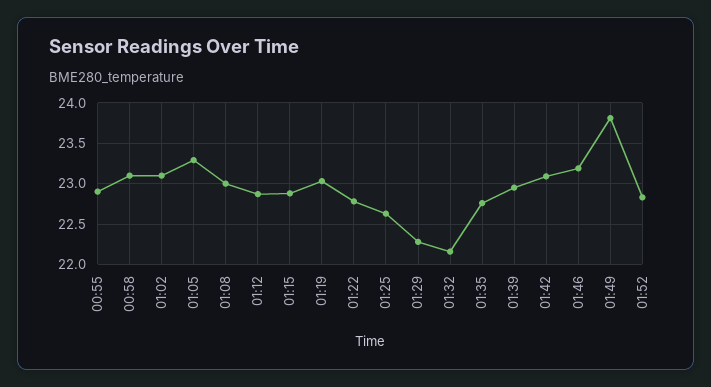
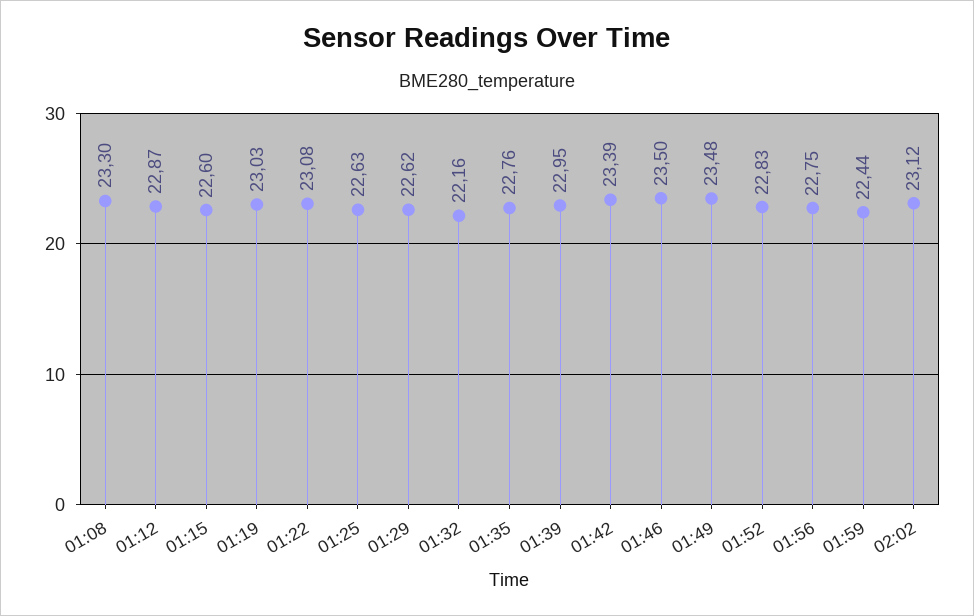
00:55: 22.9 -> none
00:58: 23.1 -> none
01:02: 23.1 -> none
01:05: 23.3 -> none
01:08: 23 -> 23.3
01:15: 22.9 -> 22.6
01:22: 22.8 -> 23.08
01:29: 22.3 -> 22.62
01:42: 23.1 -> 23.39
01:46: 23.2 -> 23.5
01:49: 23.8 -> 23.48
01:56: none -> 22.75
01:59: none -> 22.44
02:02: none -> 23.12

